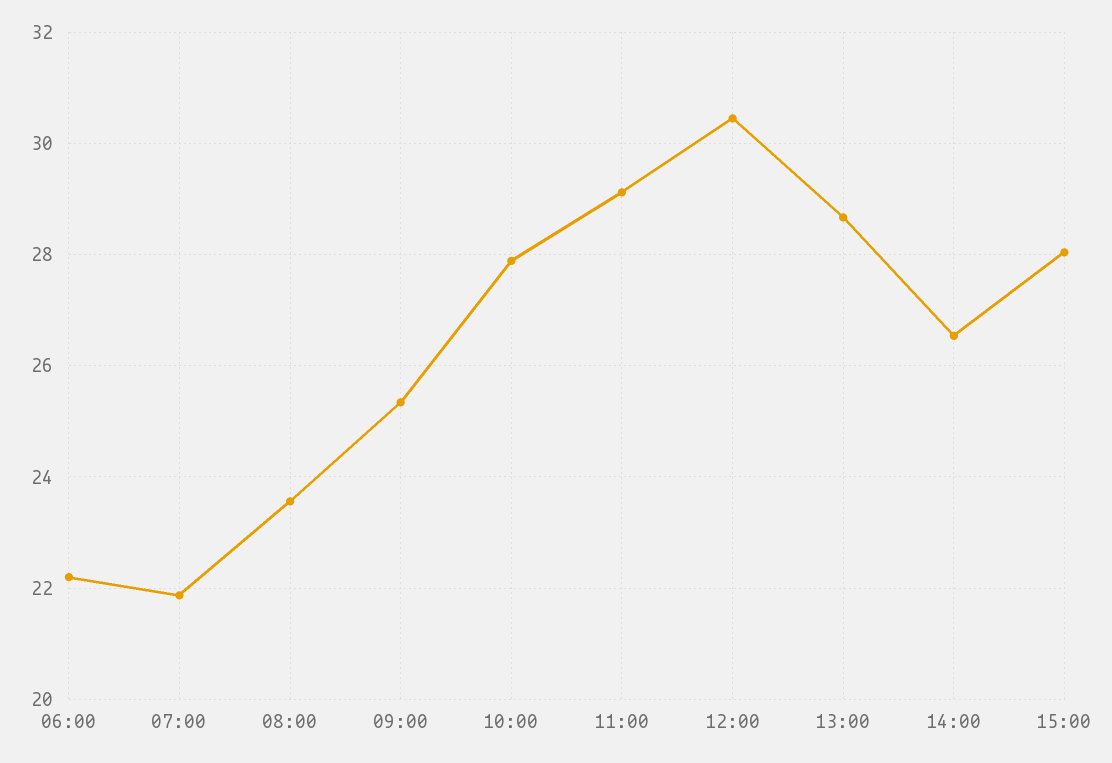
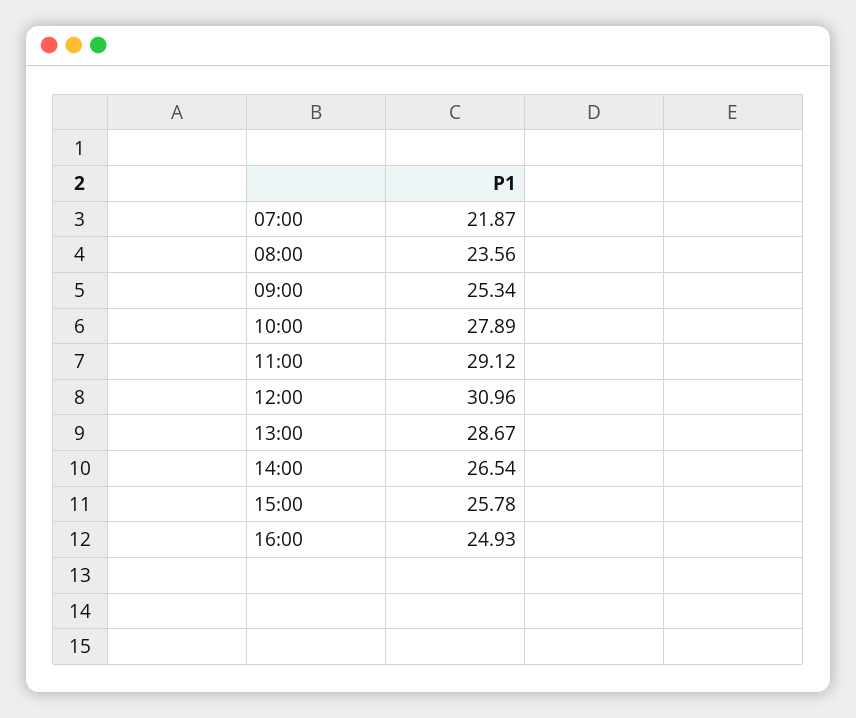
06:00: 22.2 -> none
12:00: 30.4 -> 30.96
15:00: 28 -> 25.78
16:00: none -> 24.93

